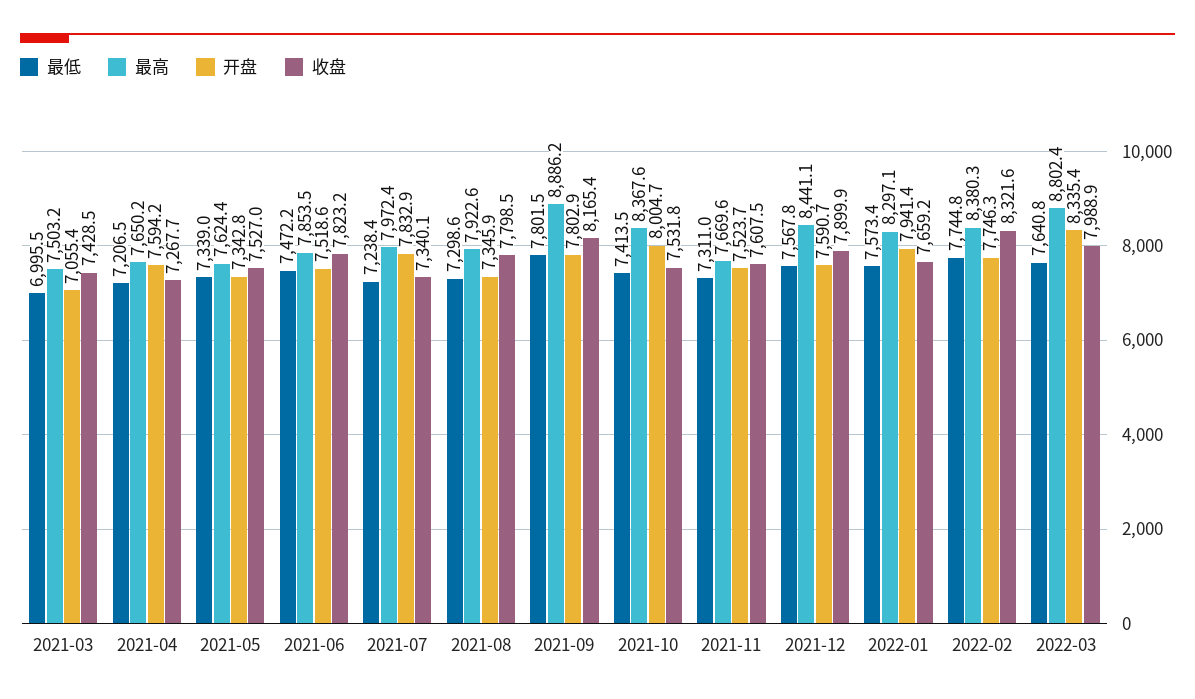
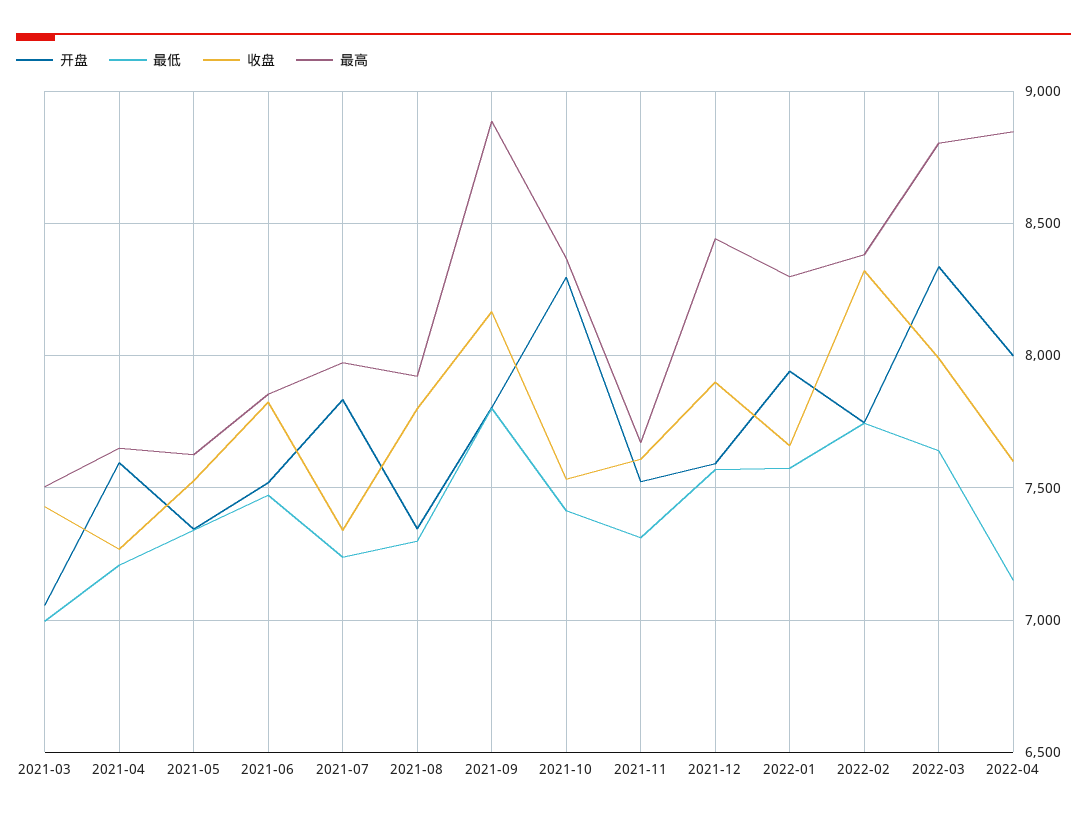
开盘, 2021-10: 8004.7 -> 8300
开盘, 2022-04: none -> 8000
最低, 2022-04: none -> 7150
收盘, 2022-04: none -> 7600
最高, 2022-04: none -> 8850

